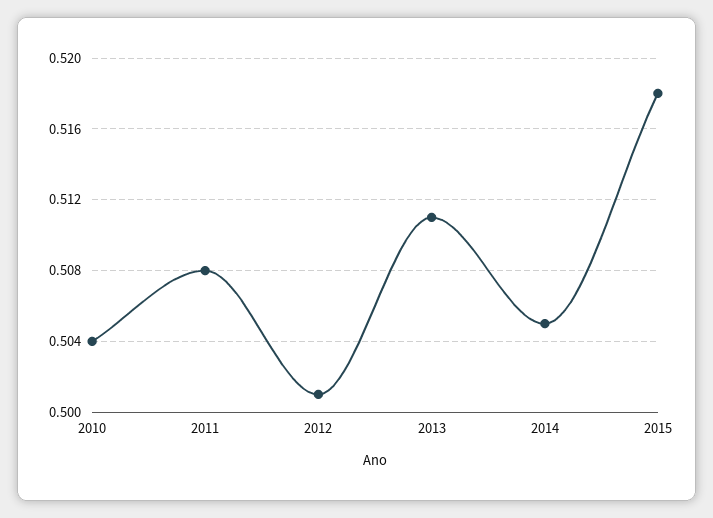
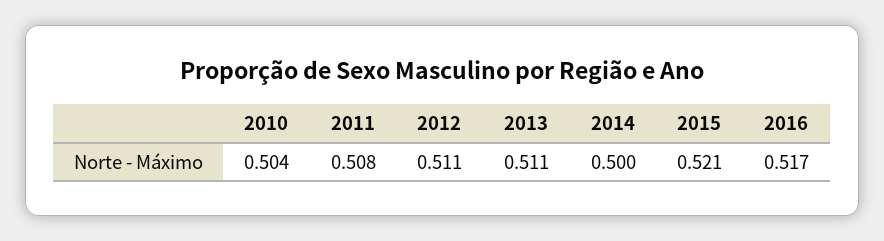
2012: 0.501 -> 0.511
2014: 0.505 -> 0.5
2015: 0.518 -> 0.521
2016: none -> 0.517

